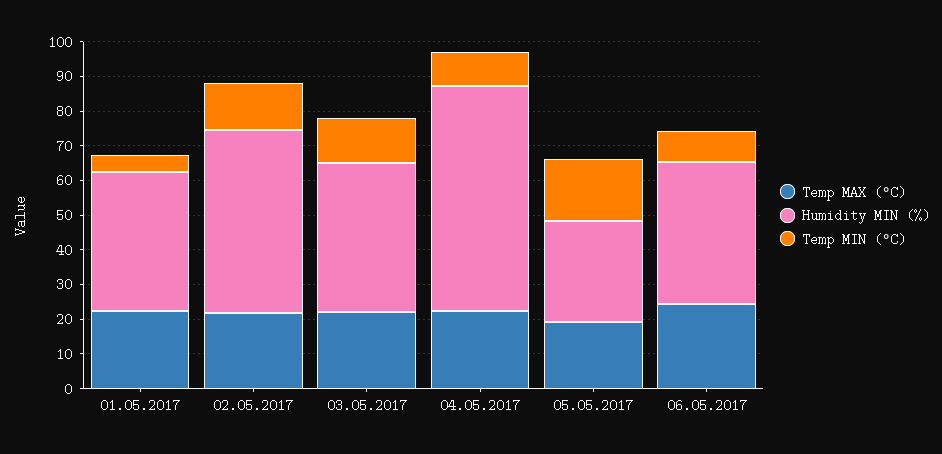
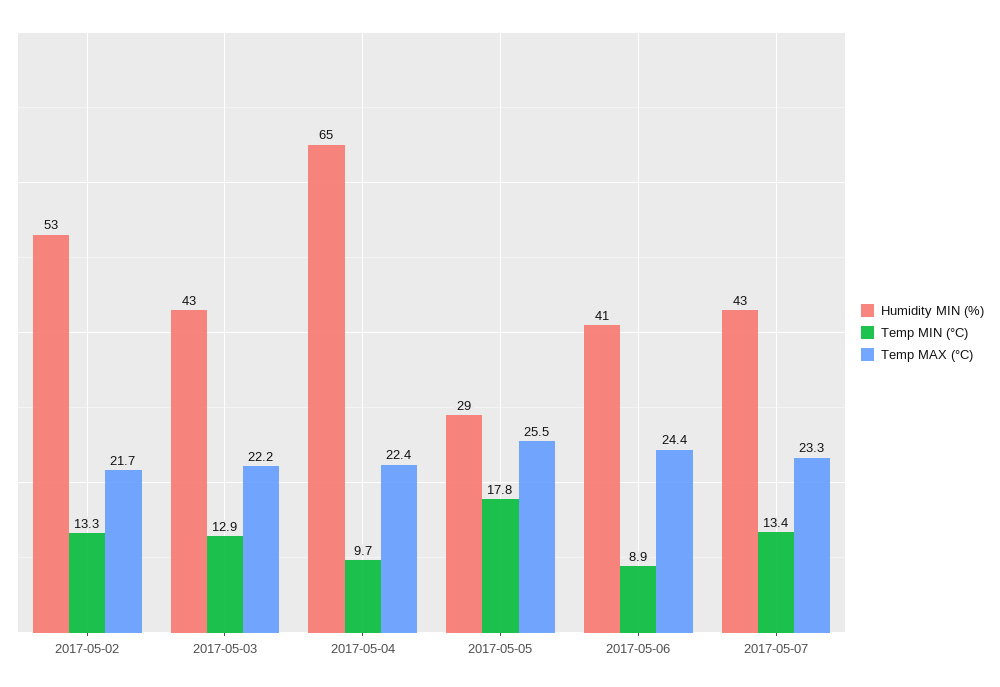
Temp MAX (°C), 01.05.2017: 22.5 -> none
Humidity MIN (%), 01.05.2017: 40 -> none
Temp MIN (°C), 01.05.2017: 5 -> none
Temp MAX (°C), 05.05.2017: 20 -> 25.5
Humidity MIN (%), 2017-05-07: none -> 43
Temp MIN (°C), 2017-05-07: none -> 13.4
Temp MAX (°C), 2017-05-07: none -> 23.3

